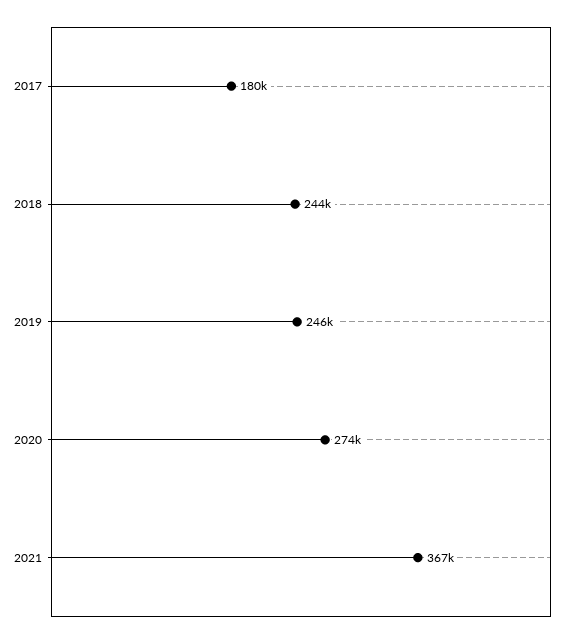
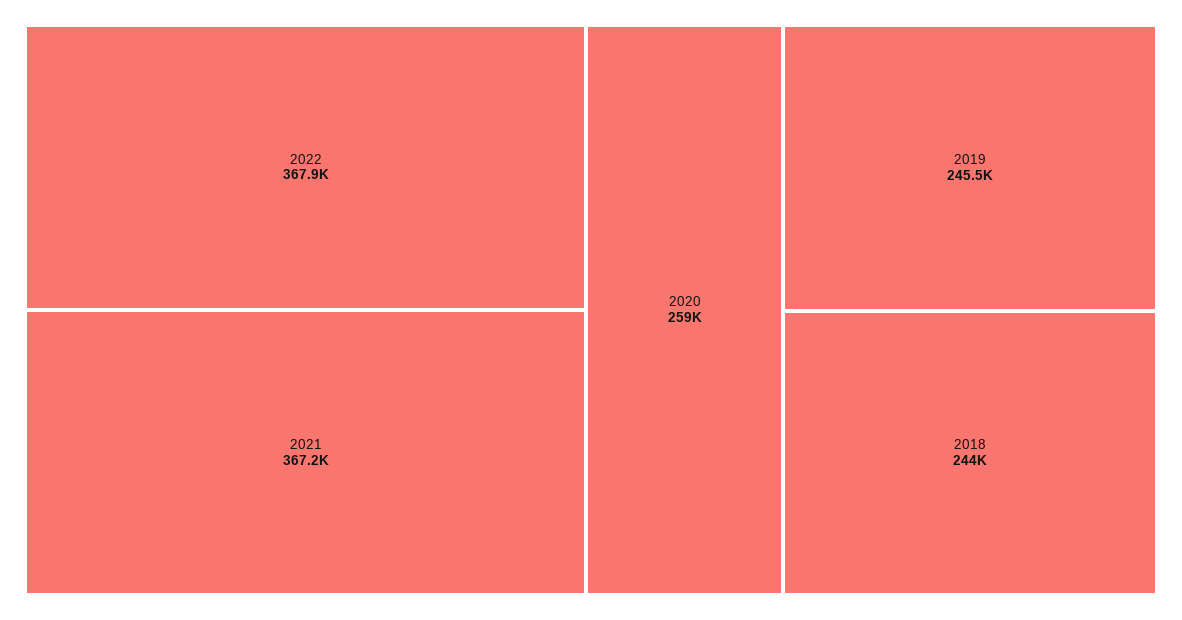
2017: 180000 -> none
2020: 274000 -> 259000
2022: none -> 367900

